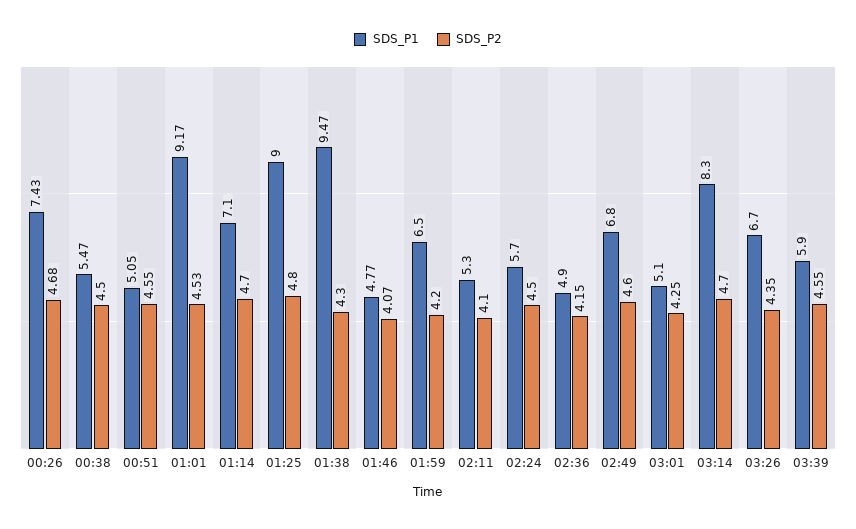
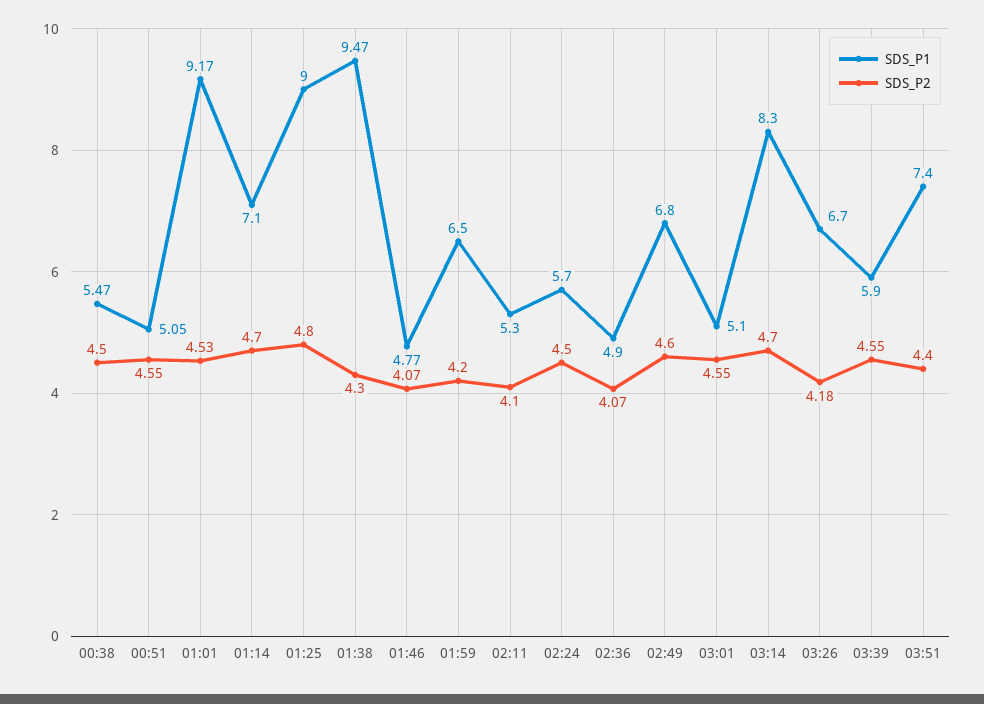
SDS_P1, 00:26: 7.43 -> none
SDS_P2, 00:26: 4.68 -> none
SDS_P2, 02:36: 4.15 -> 4.07
SDS_P2, 03:01: 4.25 -> 4.55
SDS_P2, 03:26: 4.35 -> 4.18
SDS_P1, 03:51: none -> 7.4
SDS_P2, 03:51: none -> 4.4

